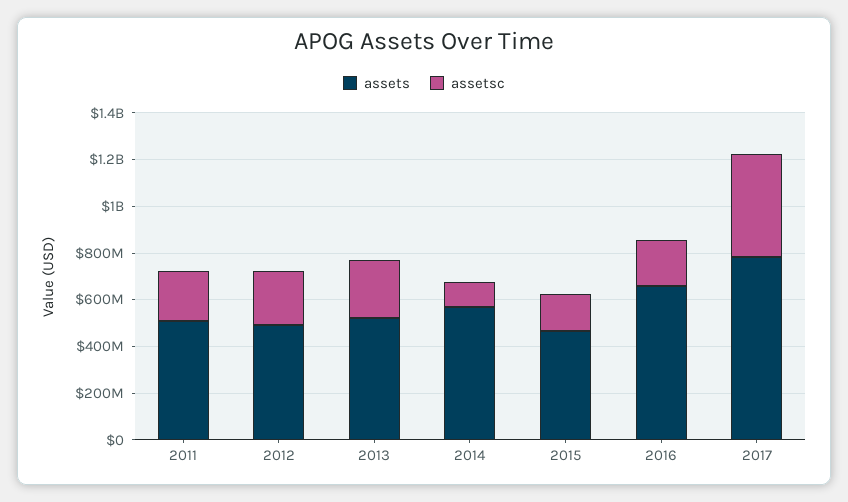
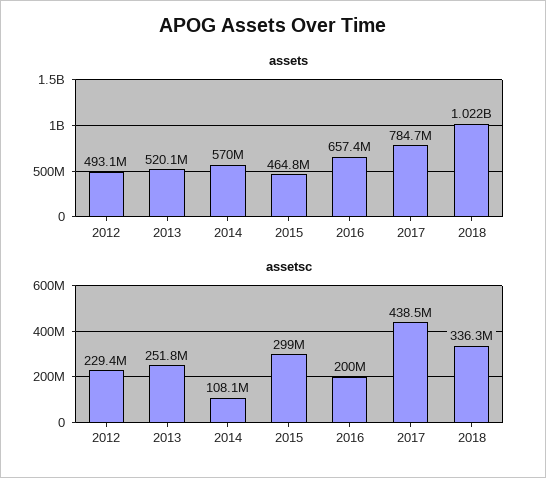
assets, 2011: 500000000 -> none
assetsc, 2011: 200000000 -> none
assetsc, 2015: 150000000 -> 299000000
assets, 2018: none -> 1022000000
assetsc, 2018: none -> 336300000

